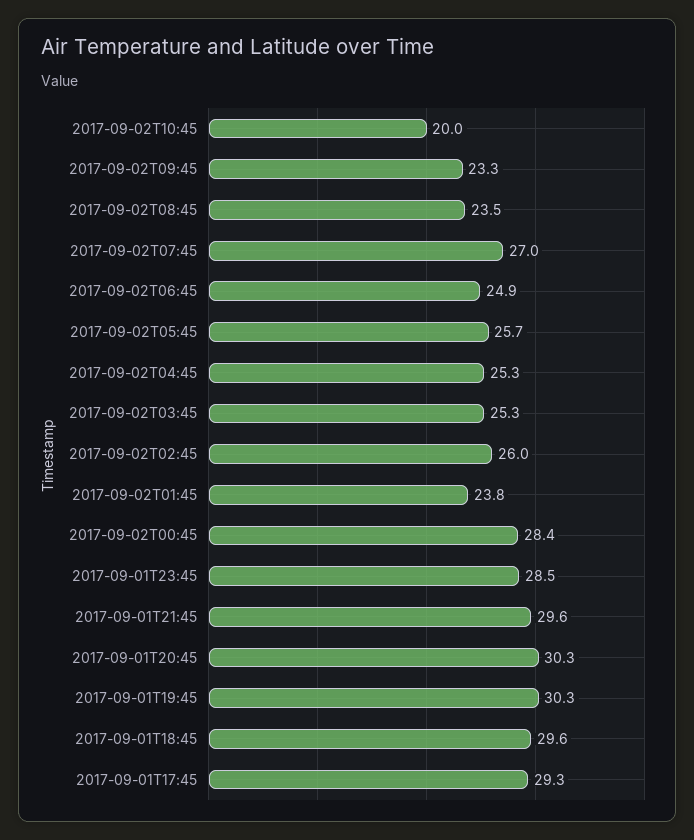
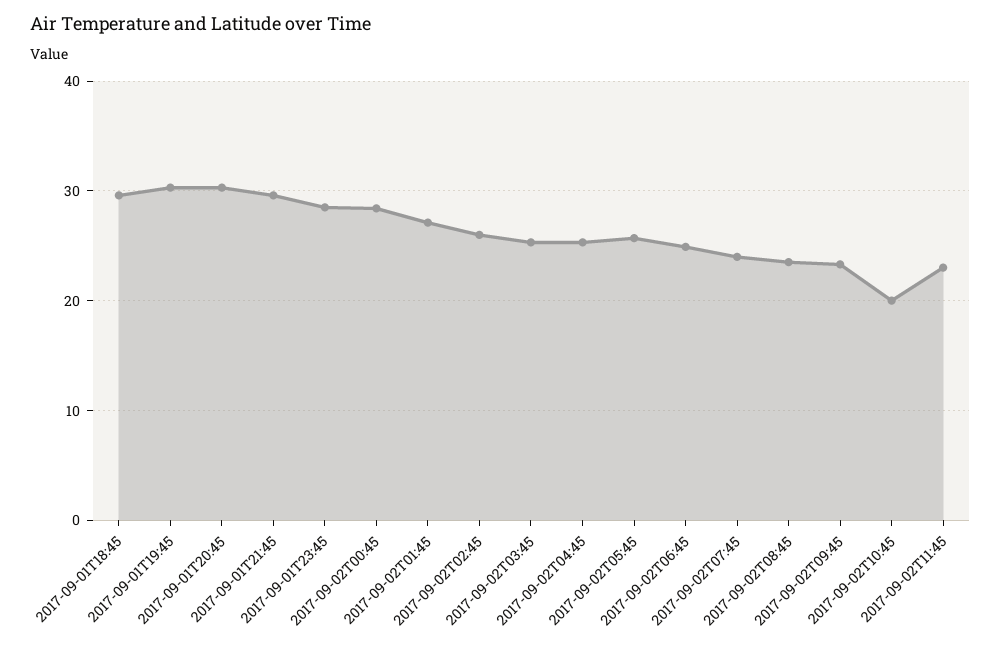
2017-09-02T07:45: 27 -> 24
2017-09-02T01:45: 23.8 -> 27
2017-09-01T17:45: 29.3 -> none
2017-09-02T11:45: none -> 23

